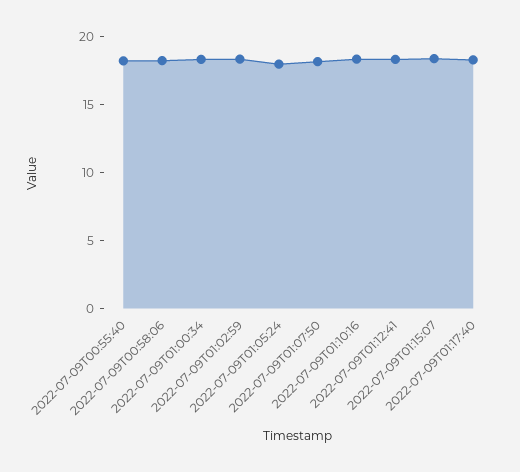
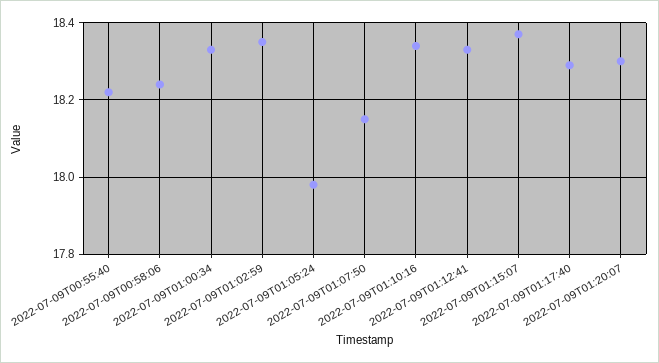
2022-07-09T01:20:07: none -> 18.3

